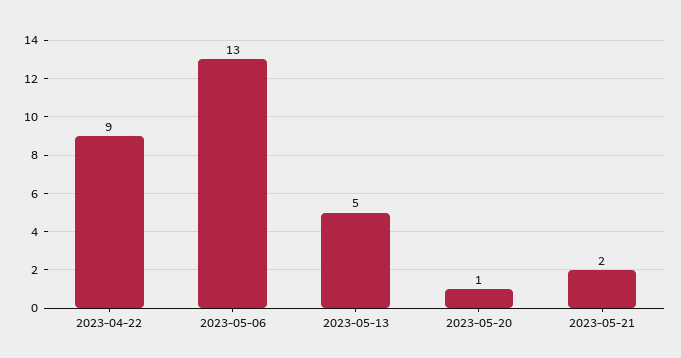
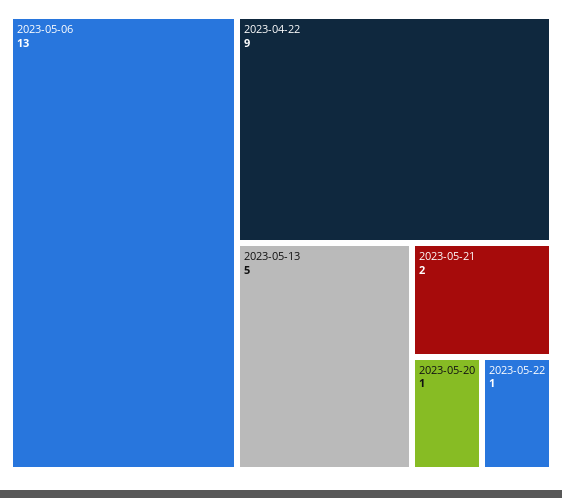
2023-05-22: none -> 1

